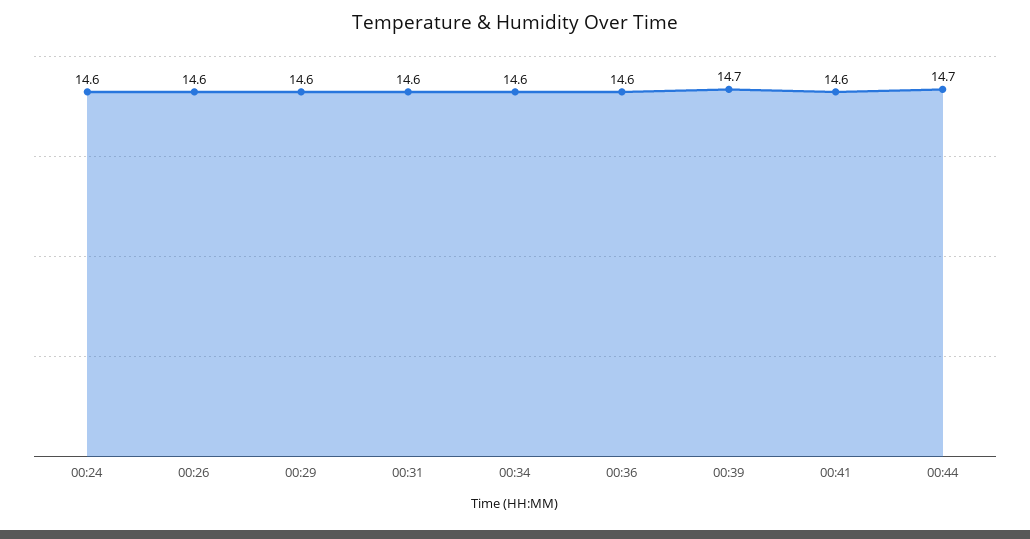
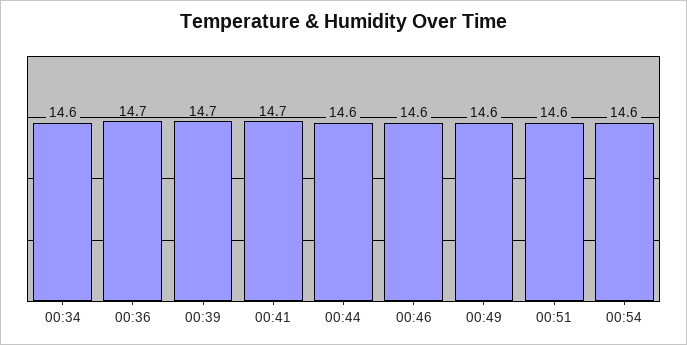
00:24: 14.6 -> none
00:26: 14.6 -> none
00:29: 14.6 -> none
00:31: 14.6 -> none
00:36: 14.6 -> 14.7
00:41: 14.6 -> 14.7
00:44: 14.7 -> 14.6
00:46: none -> 14.6
00:49: none -> 14.6
00:51: none -> 14.6
00:54: none -> 14.6

